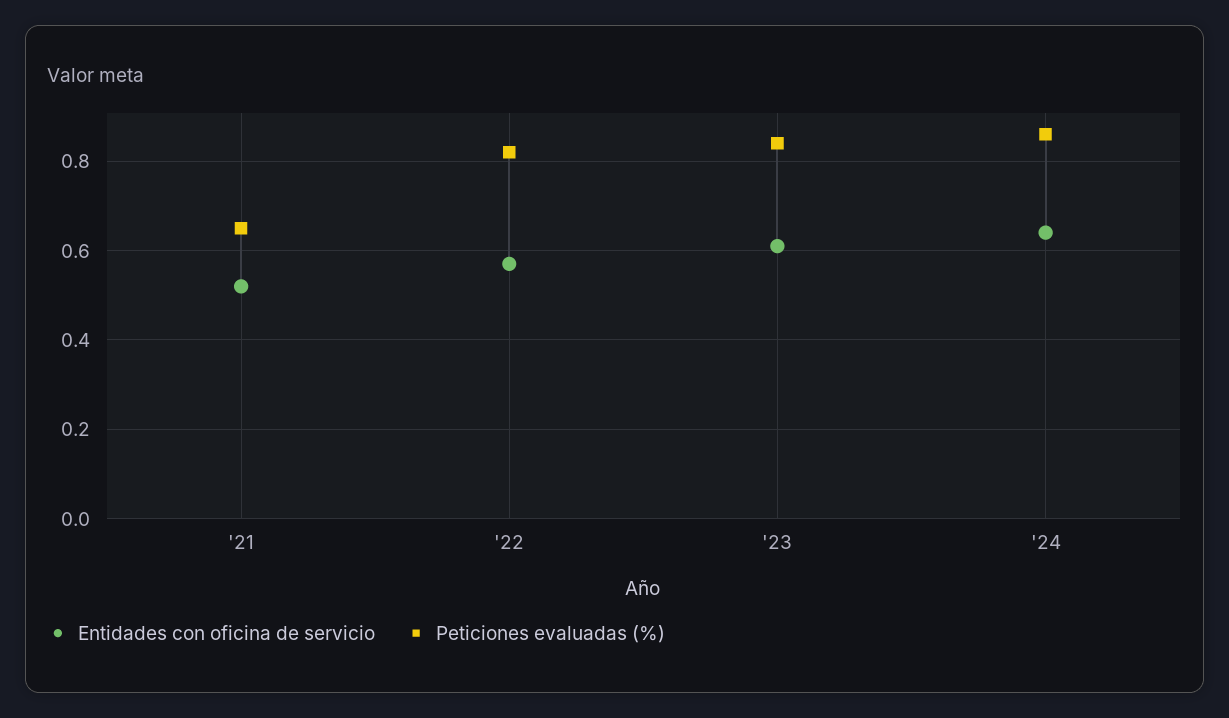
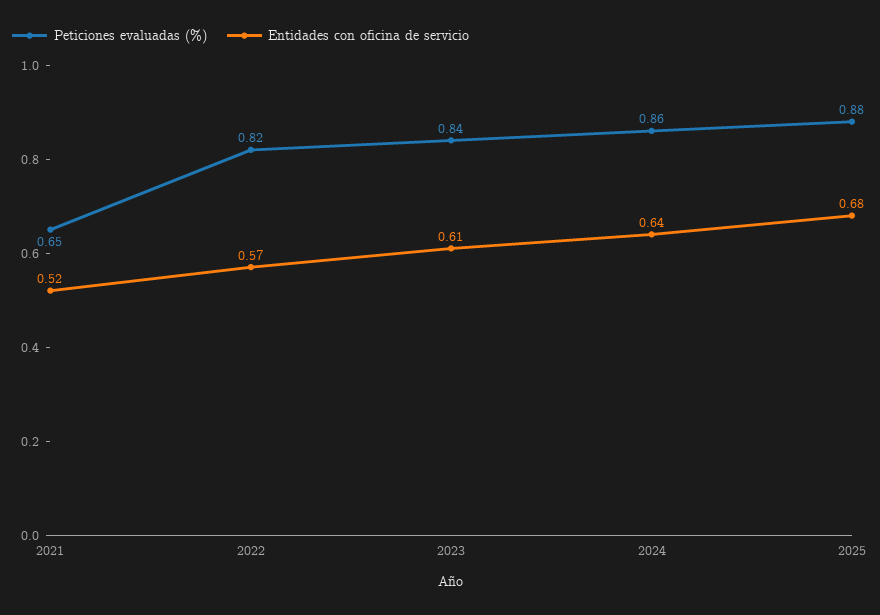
Peticiones evaluadas (%), 2025: none -> 0.88
Entidades con oficina de servicio, 2025: none -> 0.68

